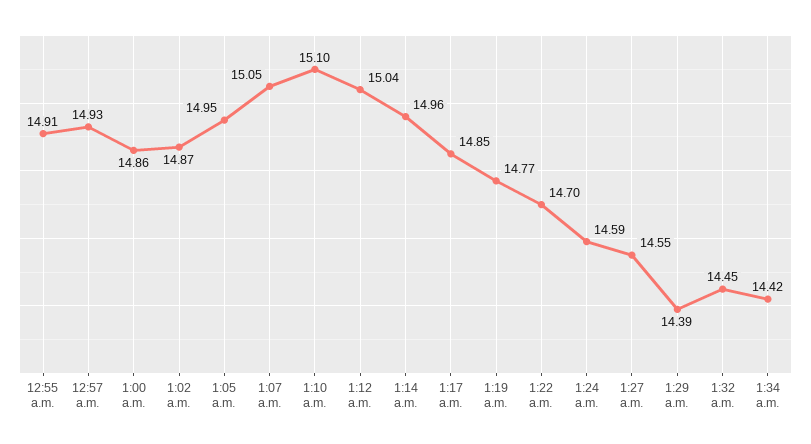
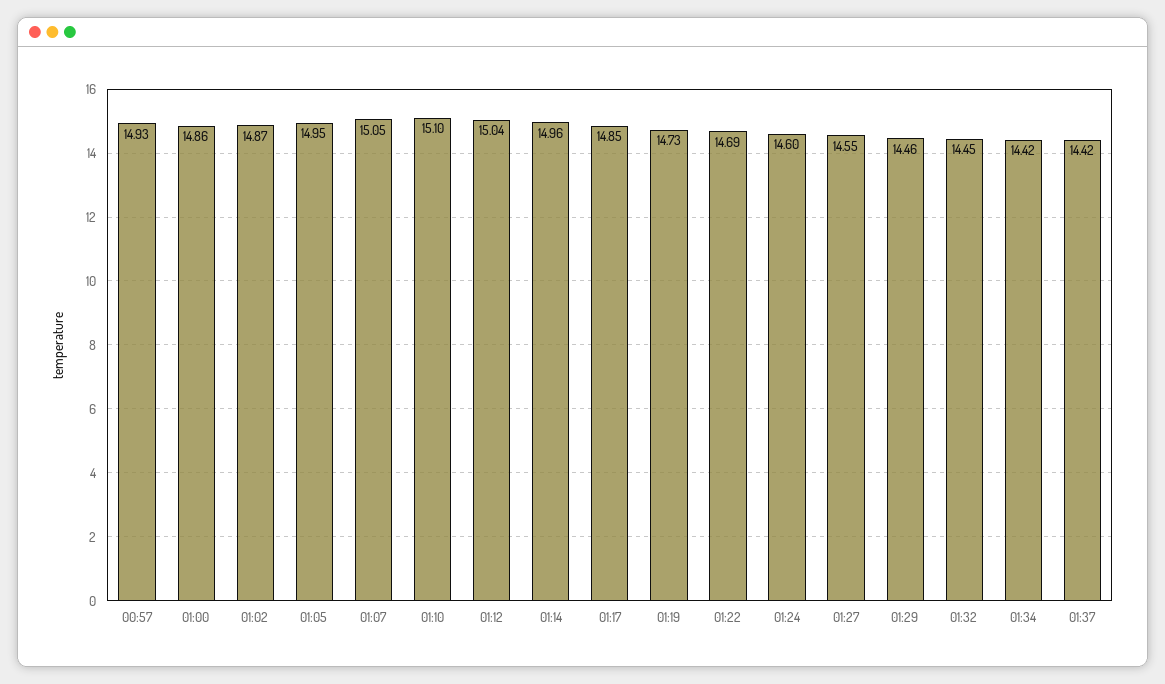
12:55 a.m.: 14.91 -> none
1:19 a.m.: 14.77 -> 14.73
1:22 a.m.: 14.7 -> 14.69
1:24 a.m.: 14.59 -> 14.6
1:29 a.m.: 14.39 -> 14.46
01:37: none -> 14.42

